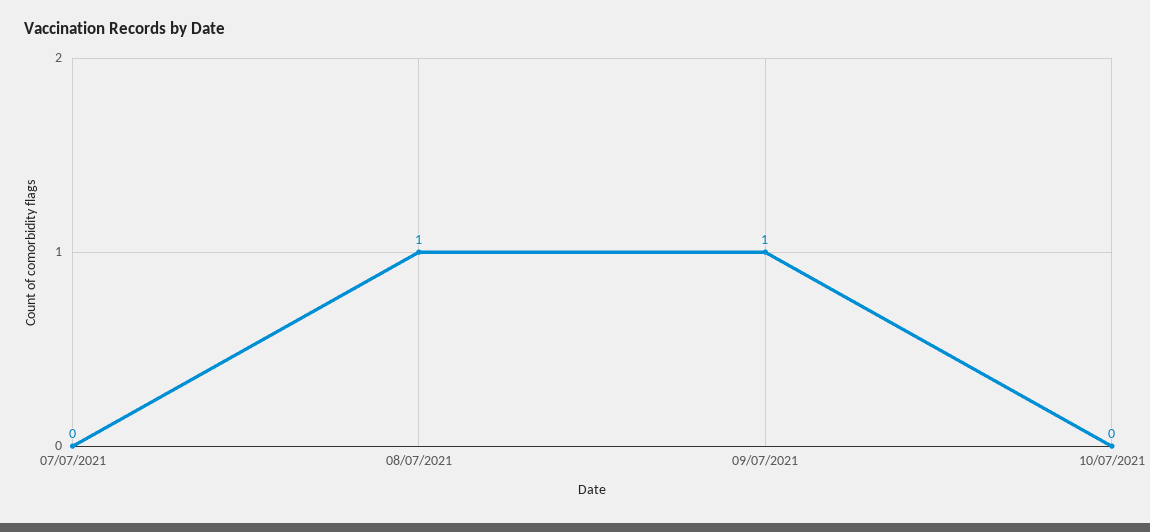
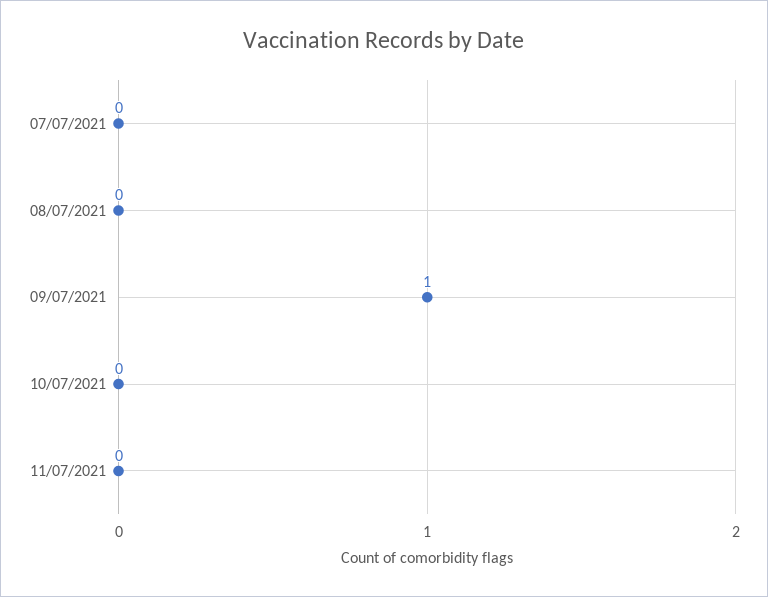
08/07/2021: 1 -> 0
11/07/2021: none -> 0

